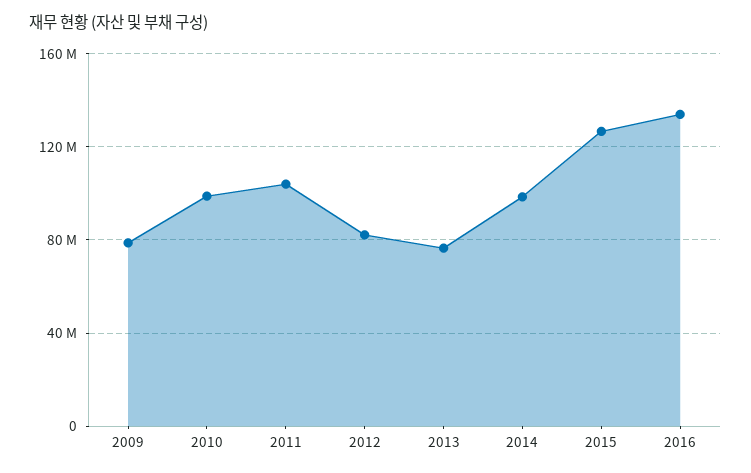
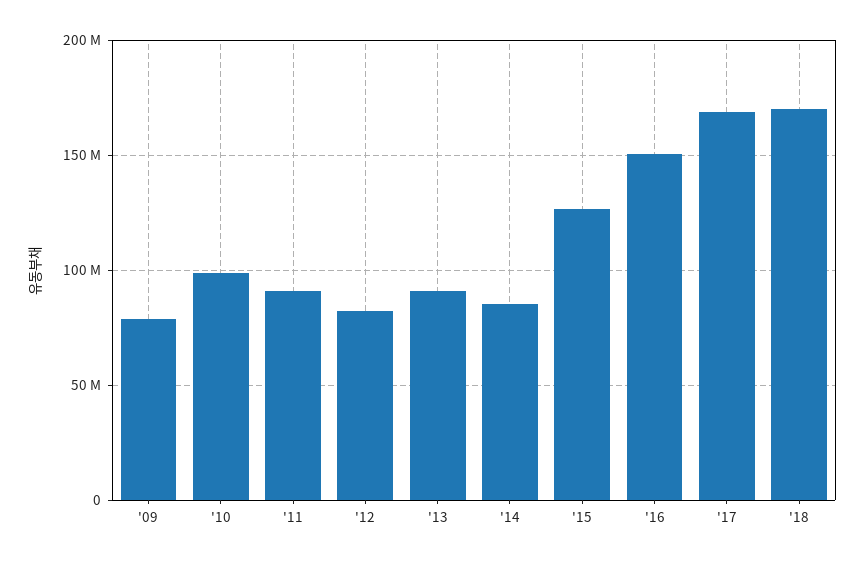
2011: 105000000 -> 90000000
2013: 75000000 -> 90000000
2014: 100000000 -> 85000000
2016: 135000000 -> 150000000
'17: none -> 170000000
'18: none -> 170000000

